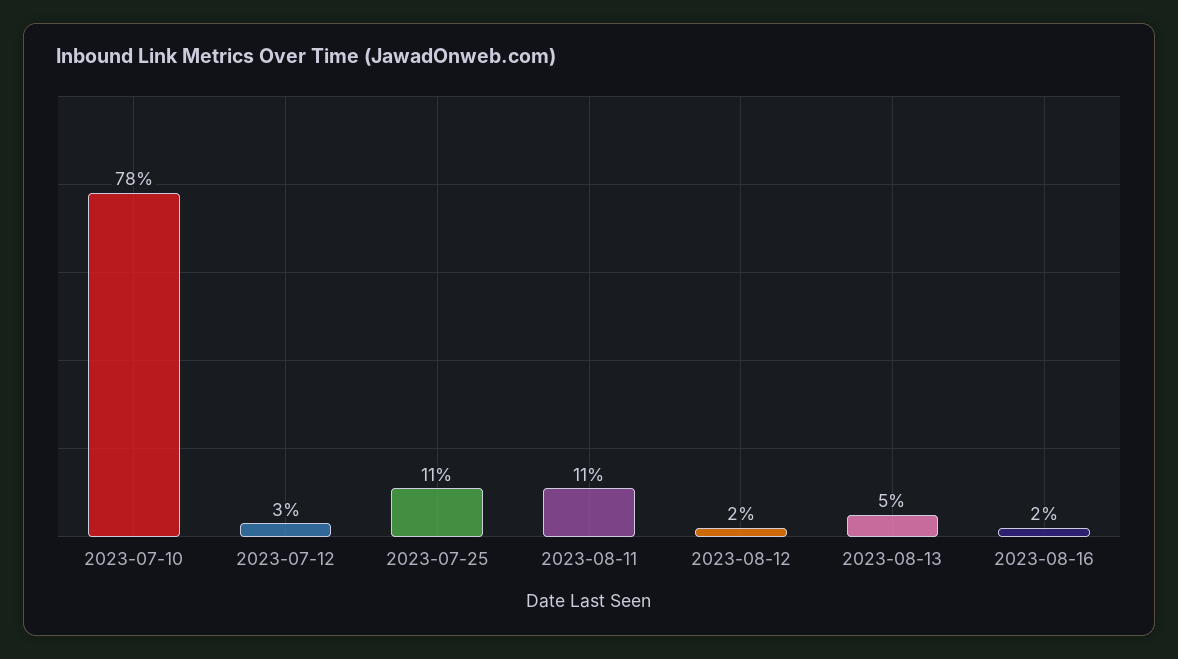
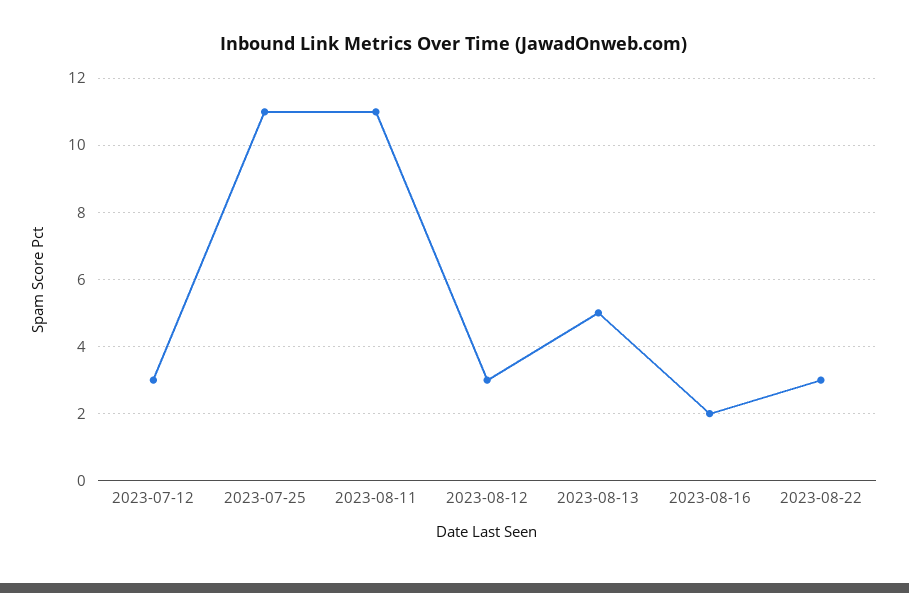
2023-07-10: 78 -> none
2023-08-12: 2 -> 3
2023-08-22: none -> 3

